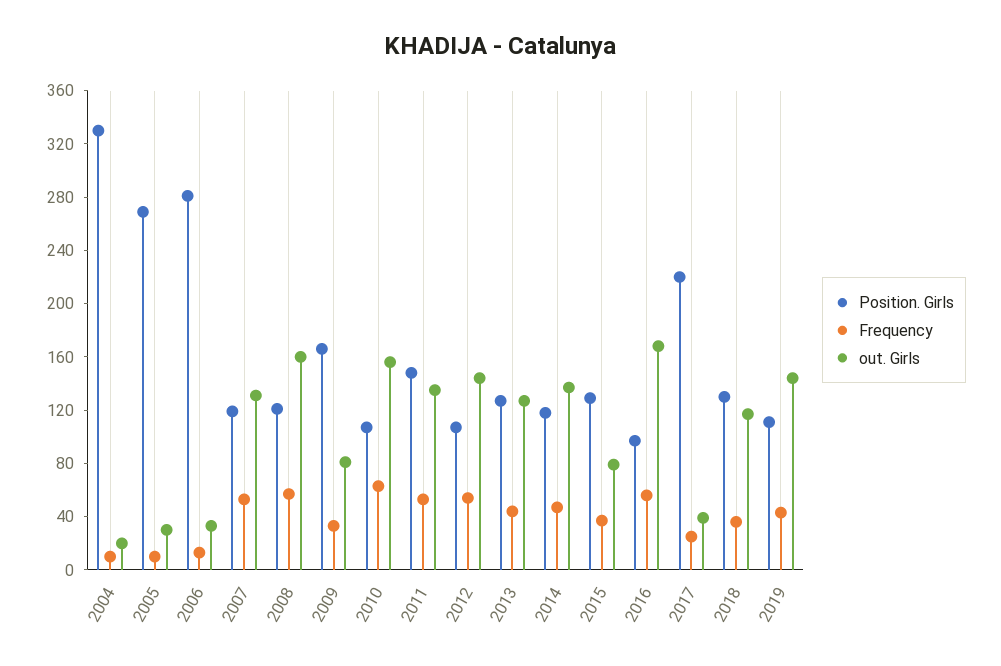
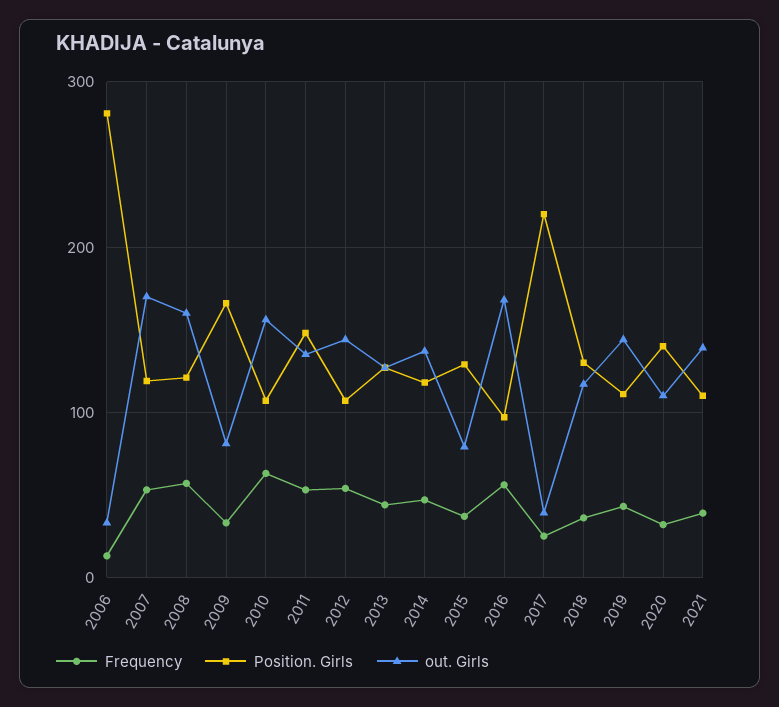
Position. Girls, 2004: 330 -> none
Frequency, 2004: 10 -> none
out. Girls, 2004: 20 -> none
Position. Girls, 2005: 270 -> none
Frequency, 2005: 10 -> none
out. Girls, 2005: 30 -> none
out. Girls, 2007: 130 -> 170
Frequency, 2020: none -> 30
Position. Girls, 2020: none -> 140
out. Girls, 2020: none -> 110
Frequency, 2021: none -> 40
Position. Girls, 2021: none -> 110
out. Girls, 2021: none -> 140

